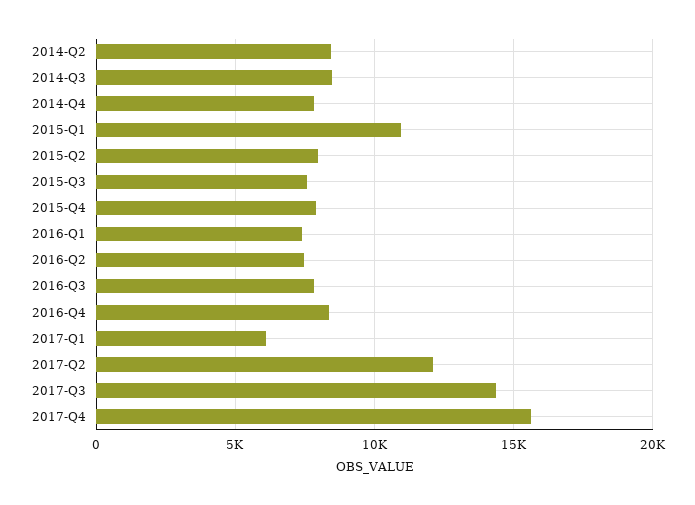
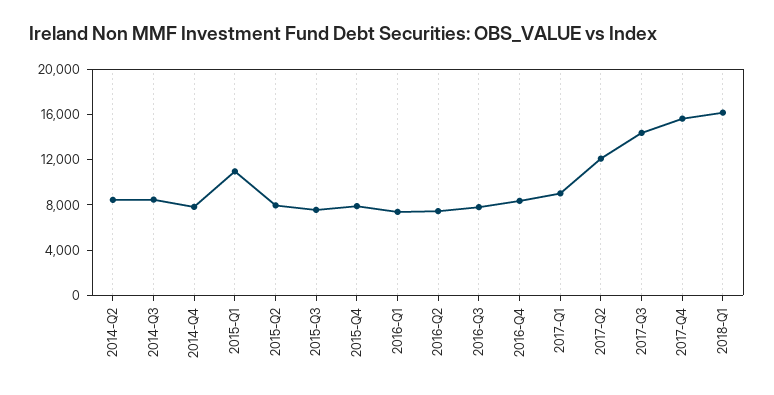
2017-Q1: 6000 -> 9000
2018-Q1: none -> 16000

